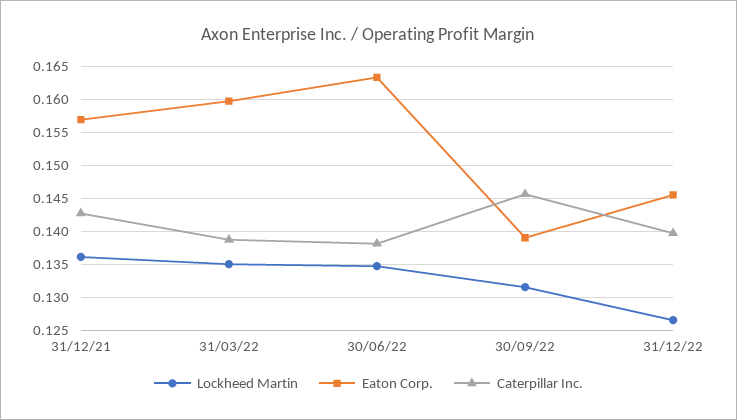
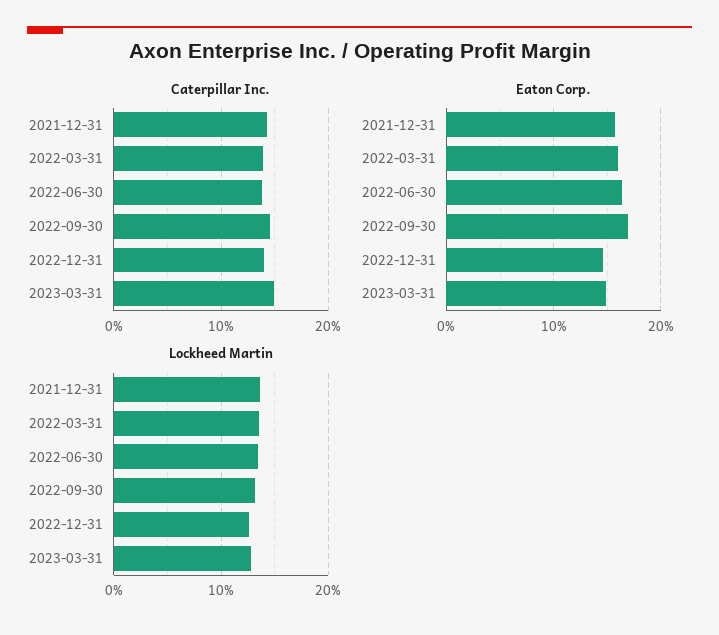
Eaton Corp., 30/09/22: 0.139 -> 0.17
Caterpillar Inc., 2023-03-31: none -> 0.15
Eaton Corp., 2023-03-31: none -> 0.15
Lockheed Martin, 2023-03-31: none -> 0.13

